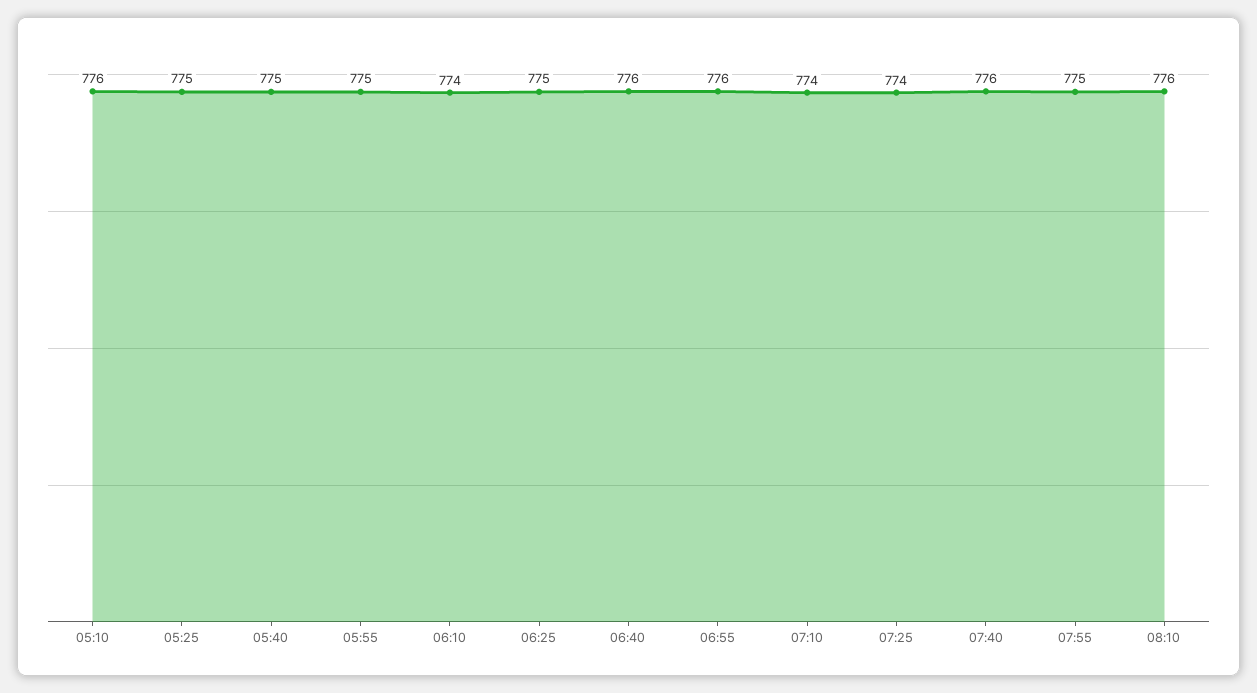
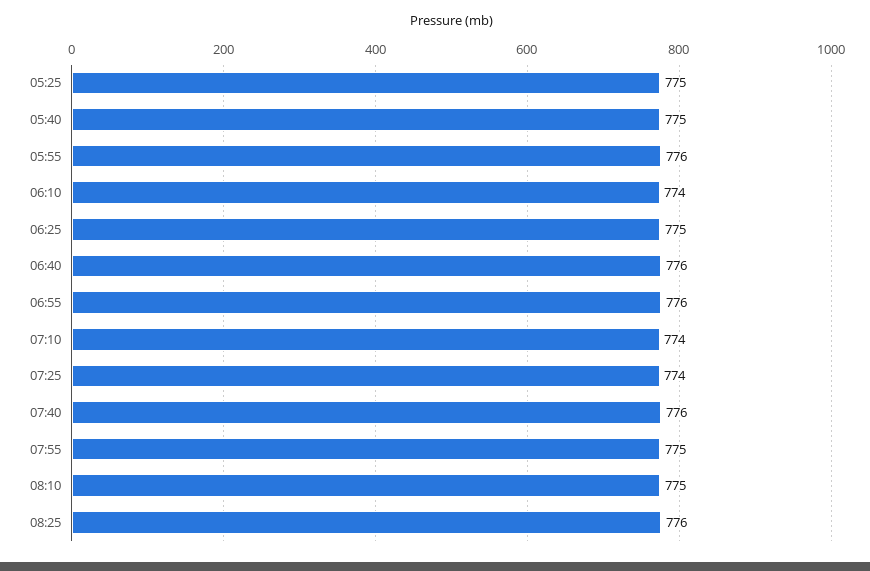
05:10: 776 -> none
05:55: 775 -> 776
08:10: 776 -> 775
08:25: none -> 776

